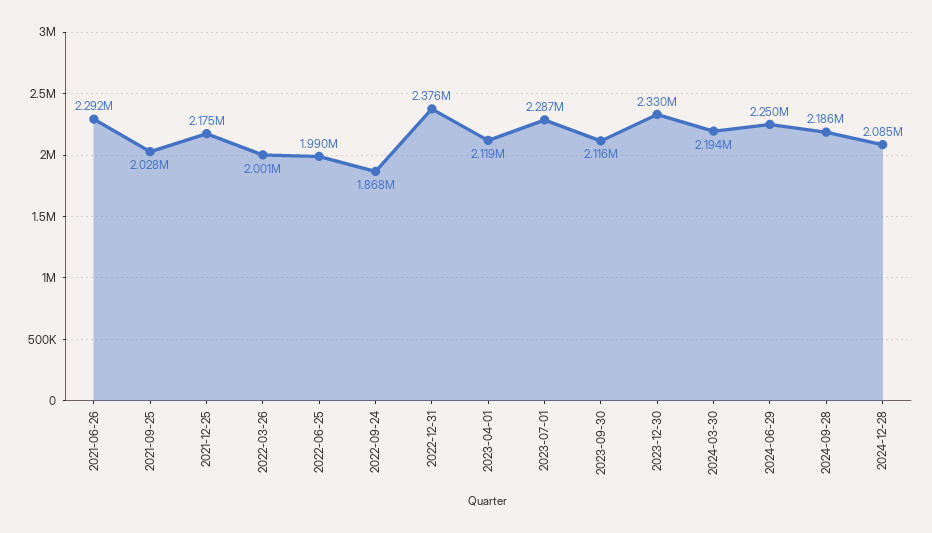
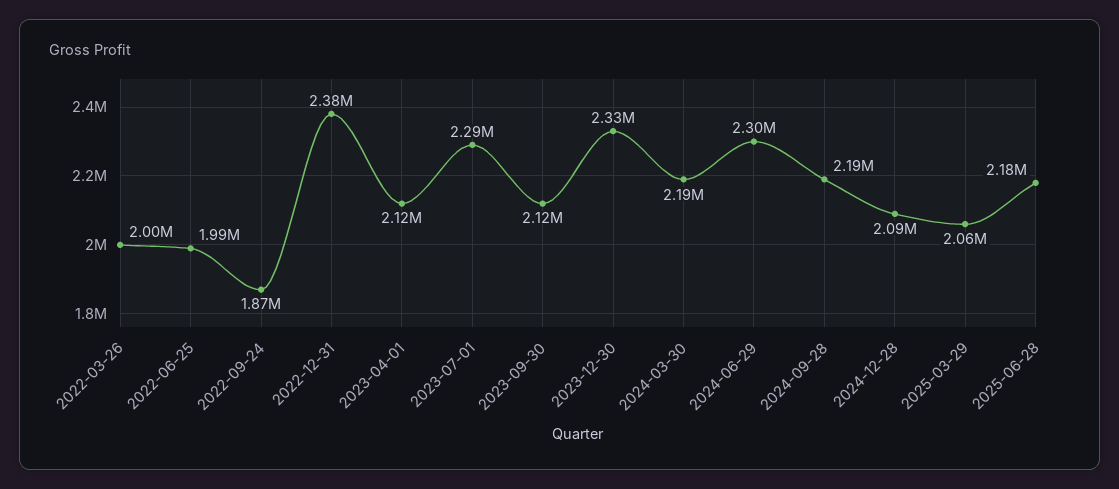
2021-06-26: 2292000 -> none
2021-09-25: 2028000 -> none
2021-12-25: 2175000 -> none
2024-06-29: 2250000 -> 2300000
2025-03-29: none -> 2060000
2025-06-28: none -> 2180000

